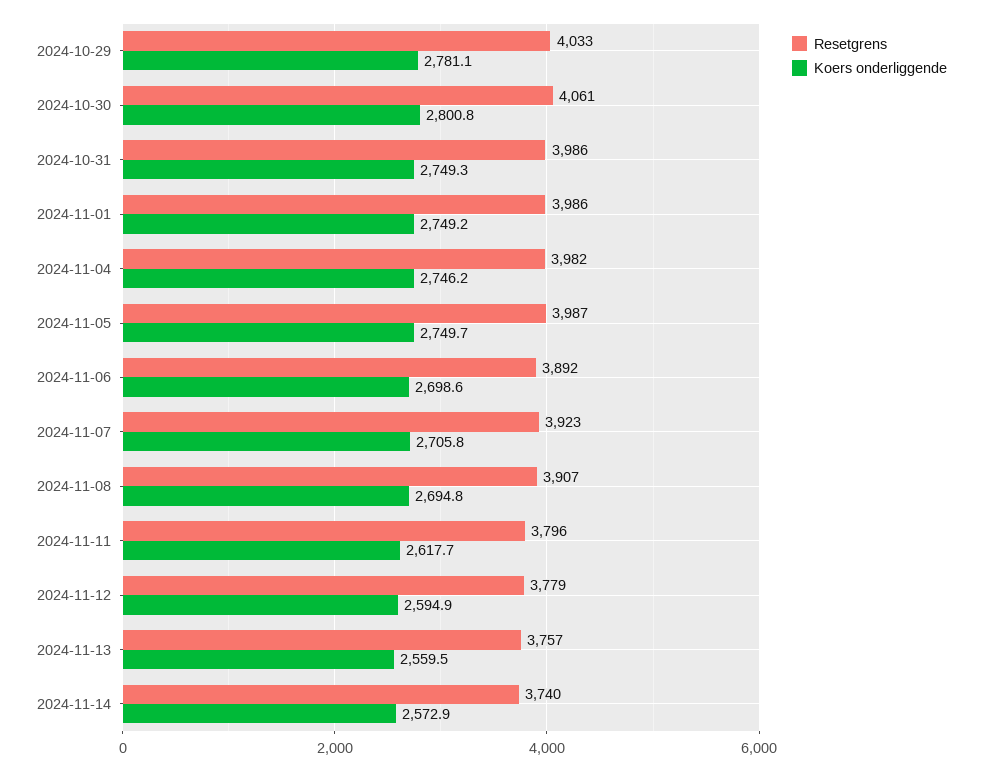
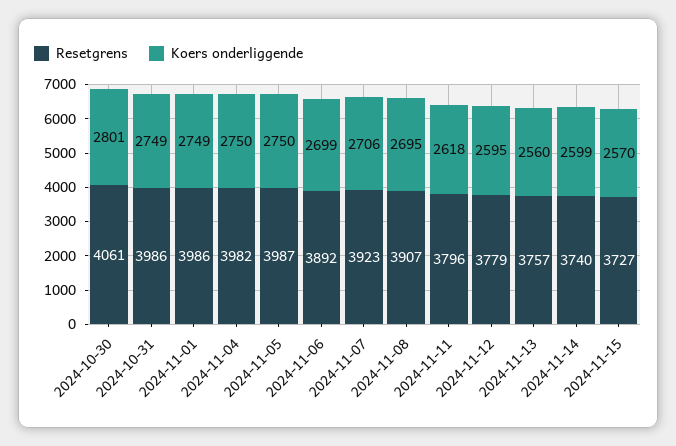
Resetgrens, 2024-10-29: 4033 -> none
Koers onderliggende, 2024-10-29: 2781.1 -> none
Koers onderliggende, 2024-11-04: 2746.2 -> 2750
Koers onderliggende, 2024-11-14: 2572.9 -> 2599
Resetgrens, 2024-11-15: none -> 3727
Koers onderliggende, 2024-11-15: none -> 2570

